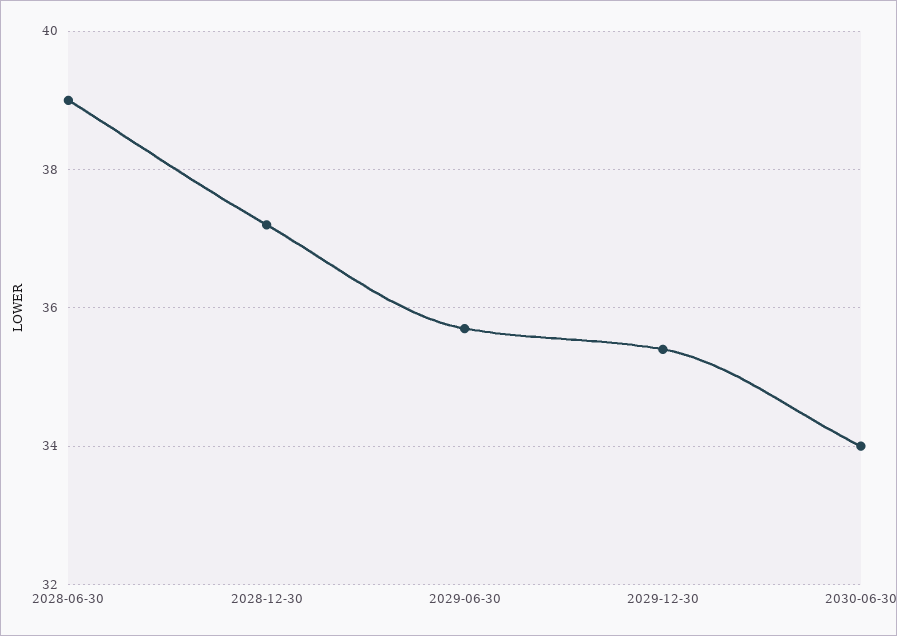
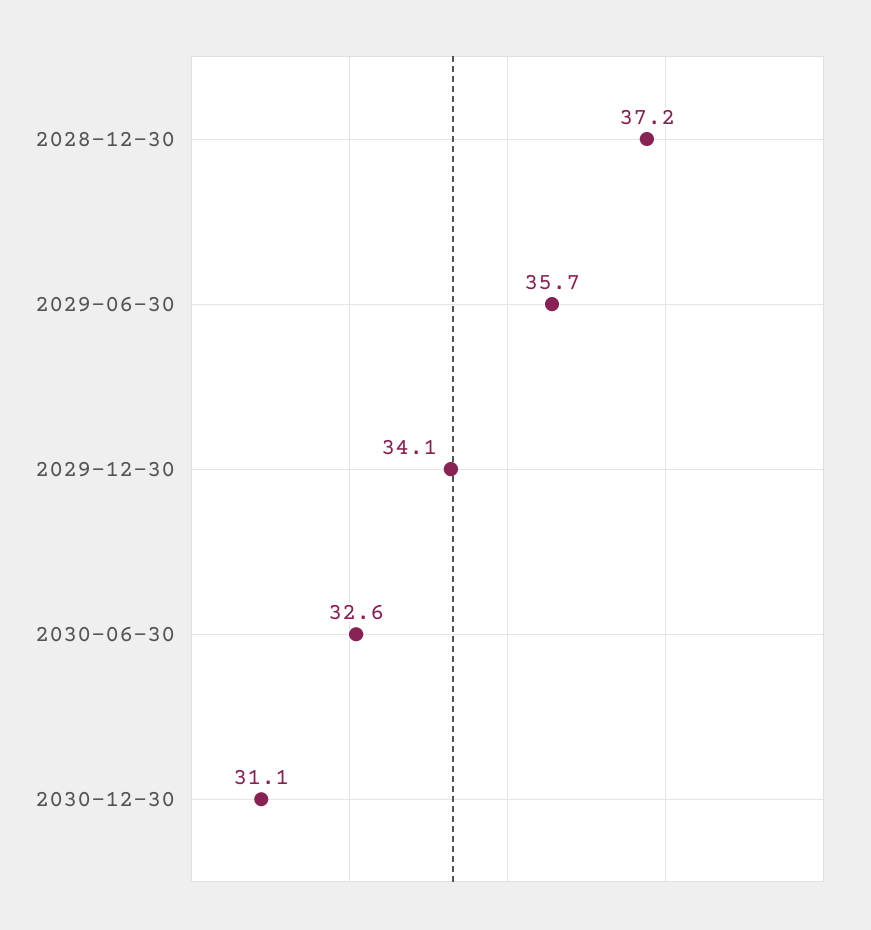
2028-06-30: 39 -> none
2029-12-30: 35.5 -> 34.1
2030-06-30: 34 -> 32.6
2030-12-30: none -> 31.1

